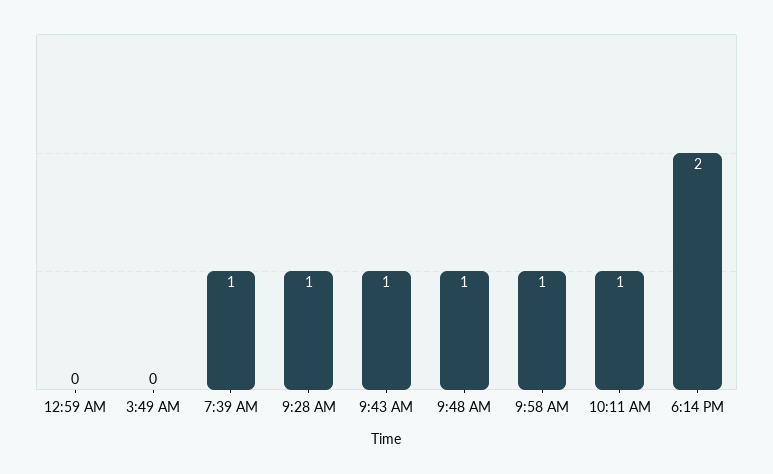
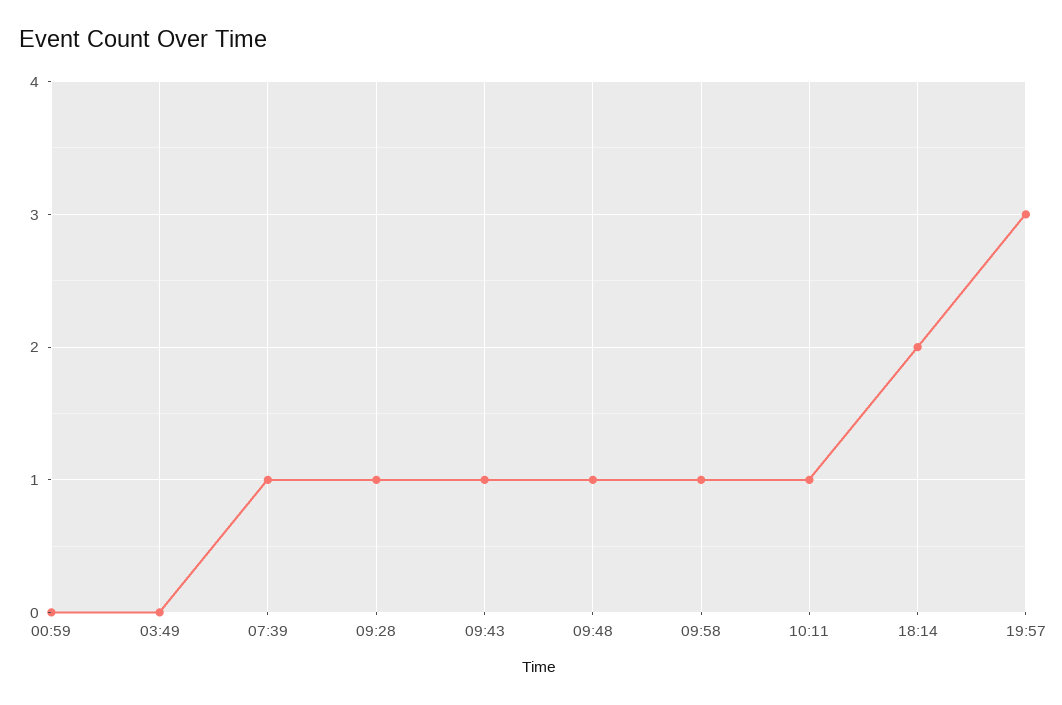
19:57: none -> 3

